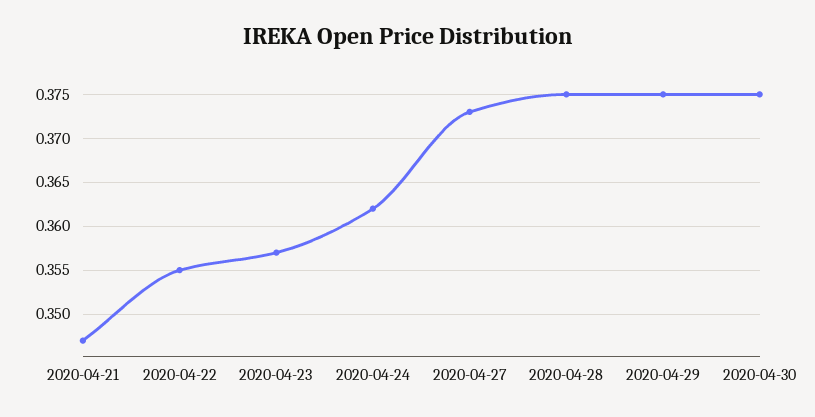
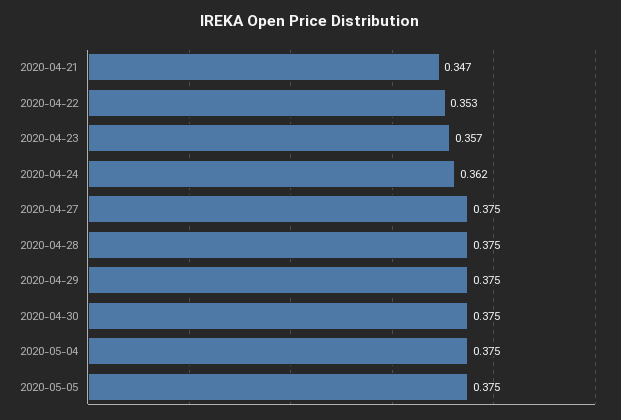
2020-04-22: 0.355 -> 0.353
2020-04-27: 0.373 -> 0.375
2020-05-04: none -> 0.375
2020-05-05: none -> 0.375

